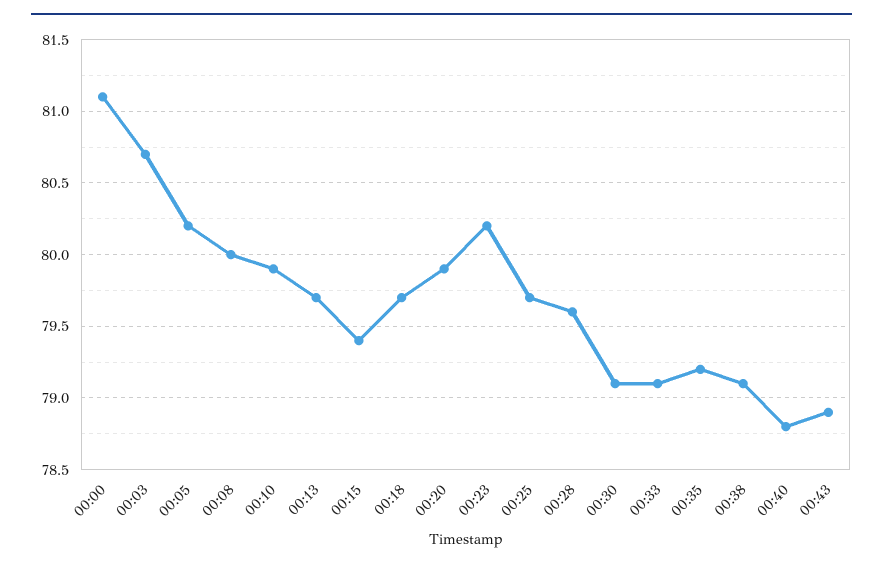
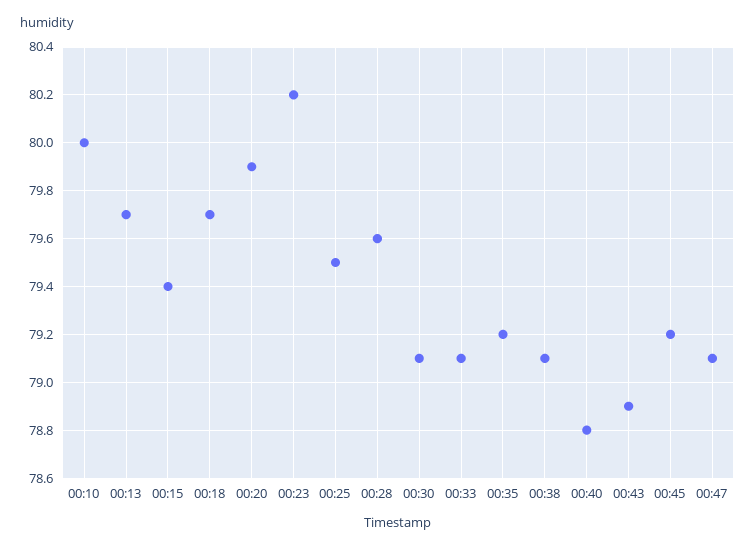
00:00: 81.1 -> none
00:03: 80.7 -> none
00:05: 80.2 -> none
00:08: 80 -> none
00:10: 79.9 -> 80
00:25: 79.7 -> 79.5
00:45: none -> 79.2
00:47: none -> 79.1

